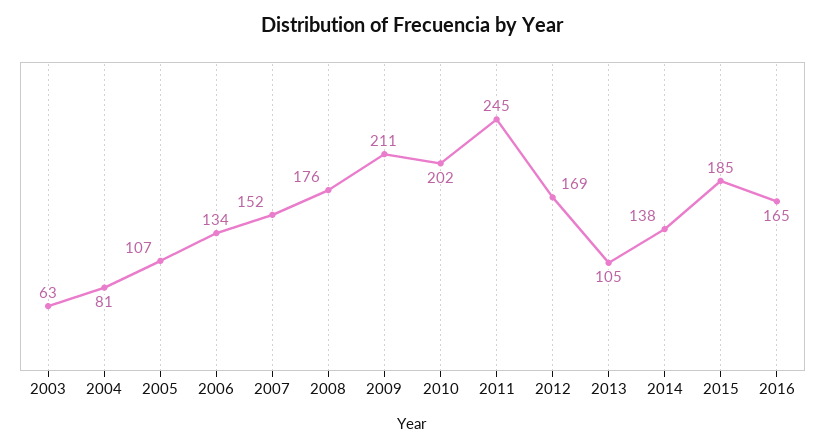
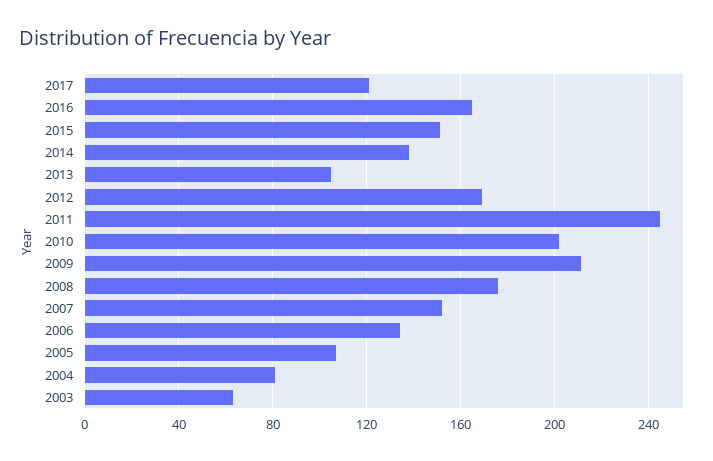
2015: 185 -> 150
2017: none -> 120

